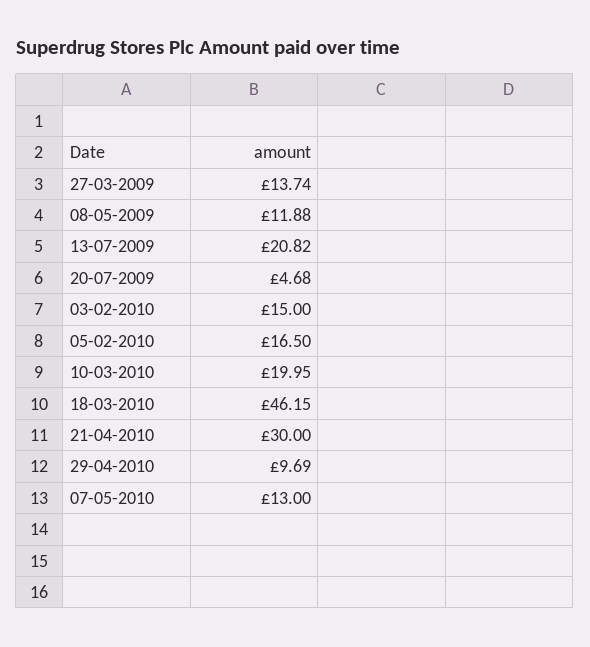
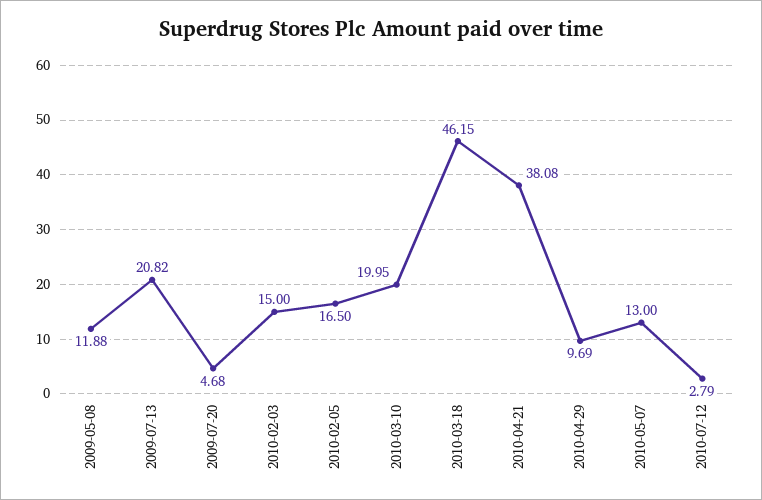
27-03-2009: 13.74 -> none
21-04-2010: 30 -> 38.08
2010-07-12: none -> 2.79

